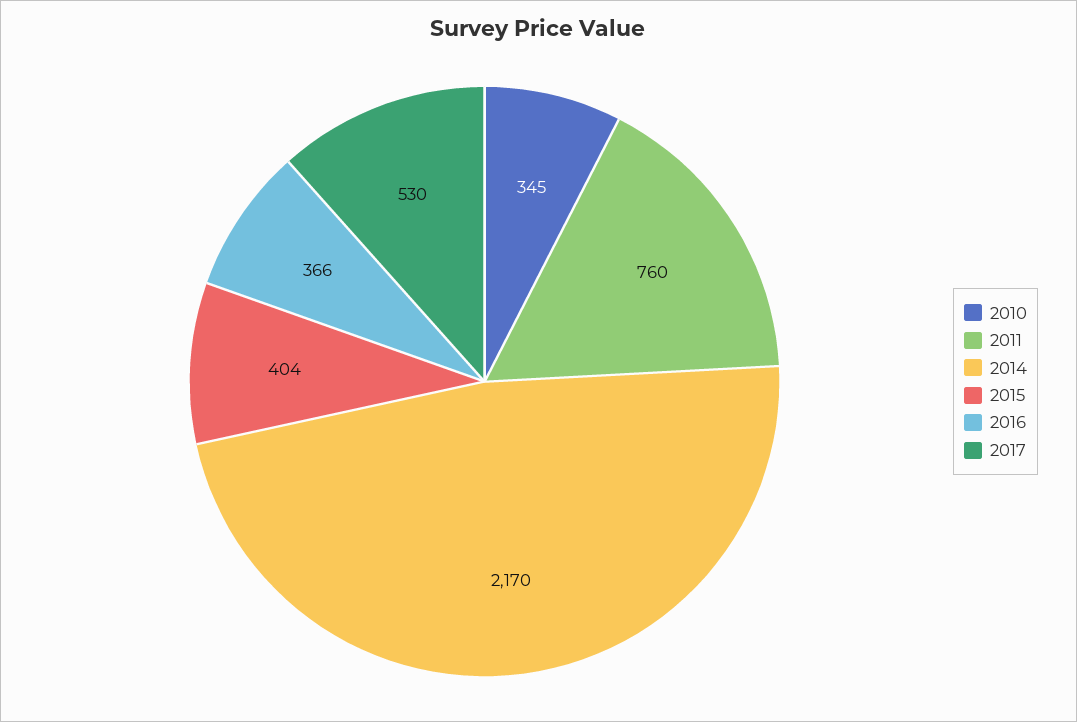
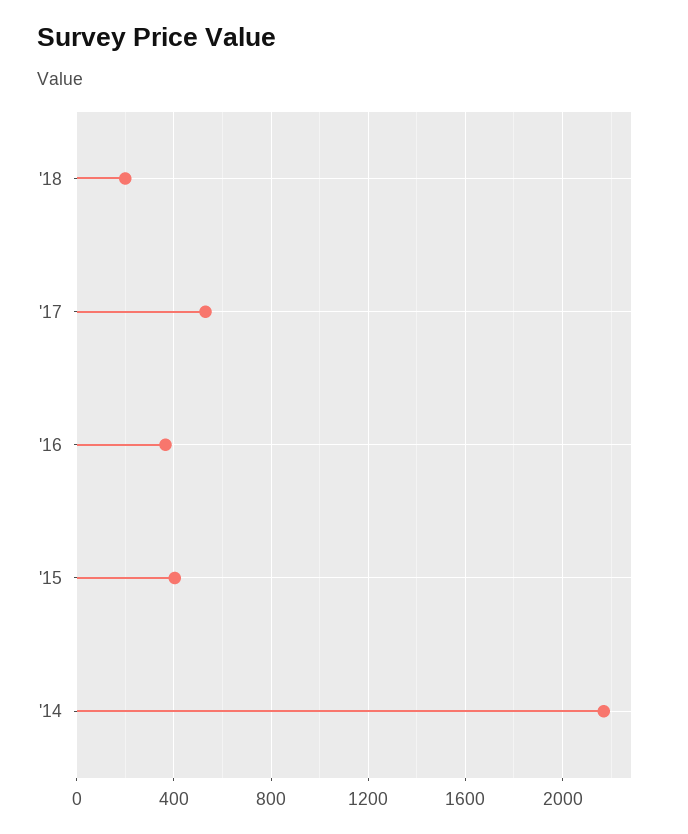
2010: 345 -> none
2011: 760 -> none
'18: none -> 200

